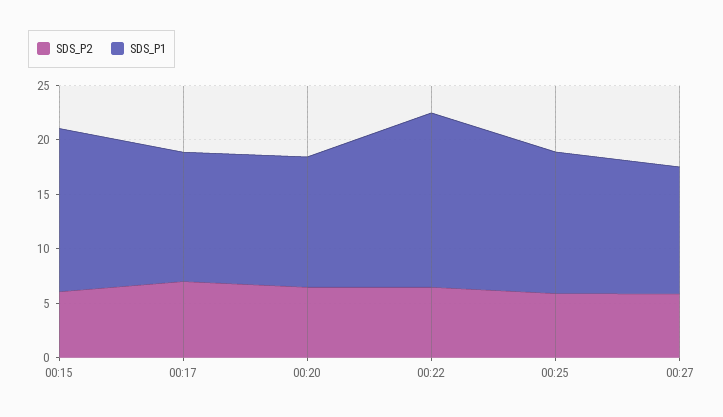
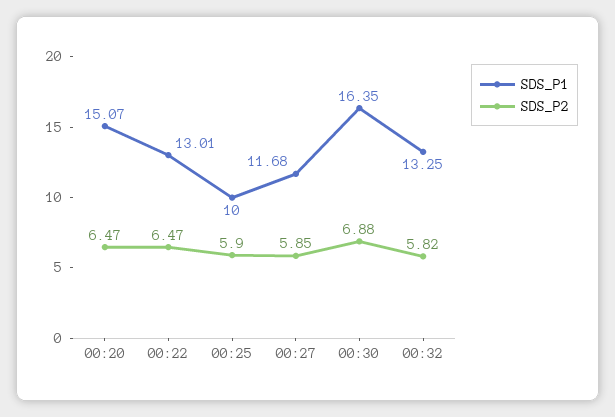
SDS_P2, 00:15: 6 -> none
SDS_P1, 00:15: 15 -> none
SDS_P2, 00:17: 7 -> none
SDS_P1, 00:17: 12 -> none
SDS_P1, 00:20: 12 -> 15.07
SDS_P1, 00:22: 16 -> 13.01
SDS_P1, 00:25: 13 -> 10
SDS_P1, 00:30: none -> 16.35
SDS_P2, 00:30: none -> 6.88
SDS_P1, 00:32: none -> 13.25
SDS_P2, 00:32: none -> 5.82

